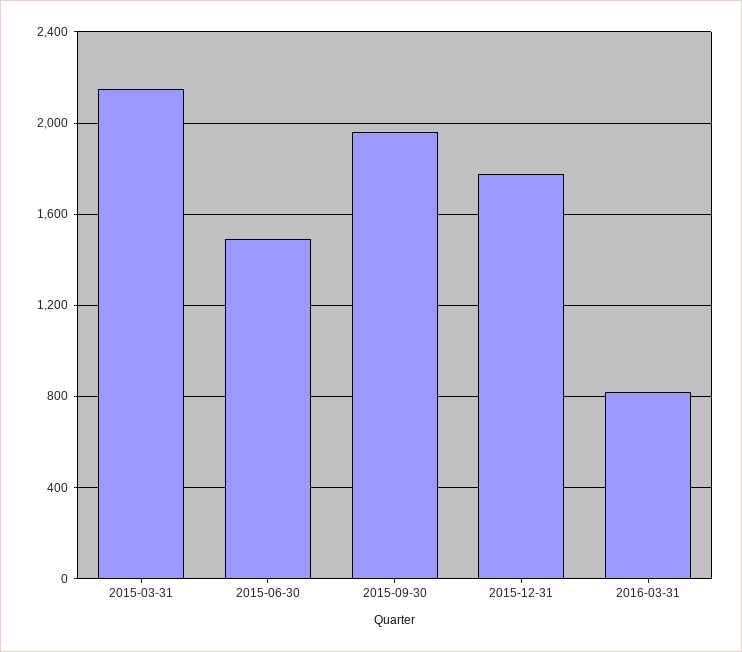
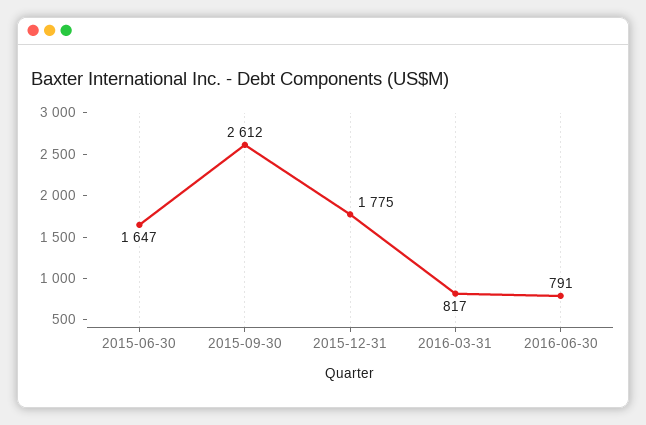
2015-03-31: 2150 -> none
2015-06-30: 1500 -> 1647
2015-09-30: 1950 -> 2612
2016-06-30: none -> 791

